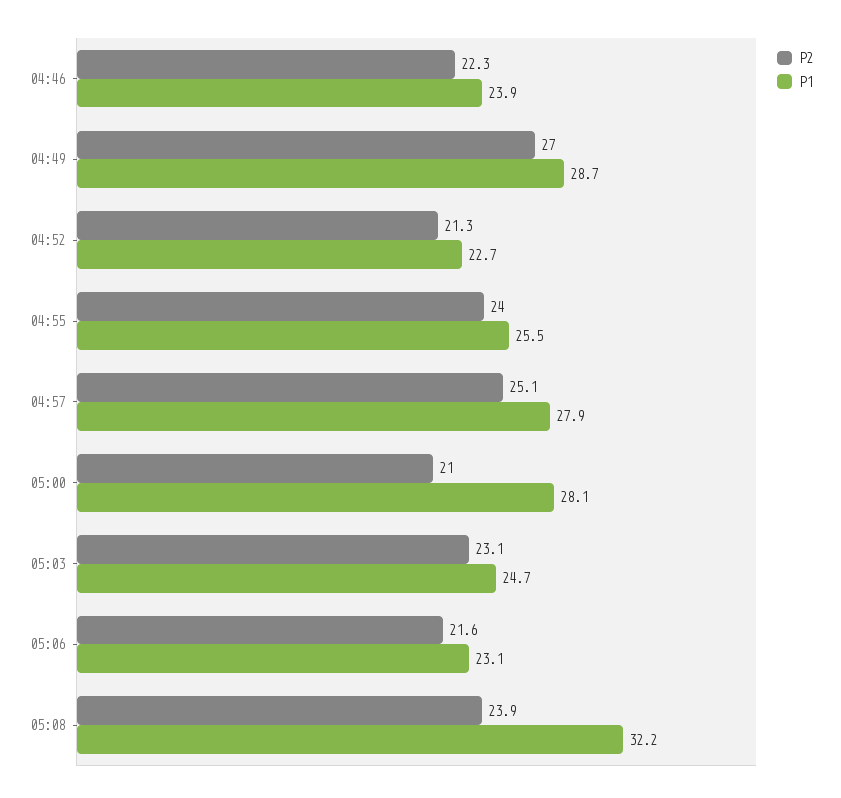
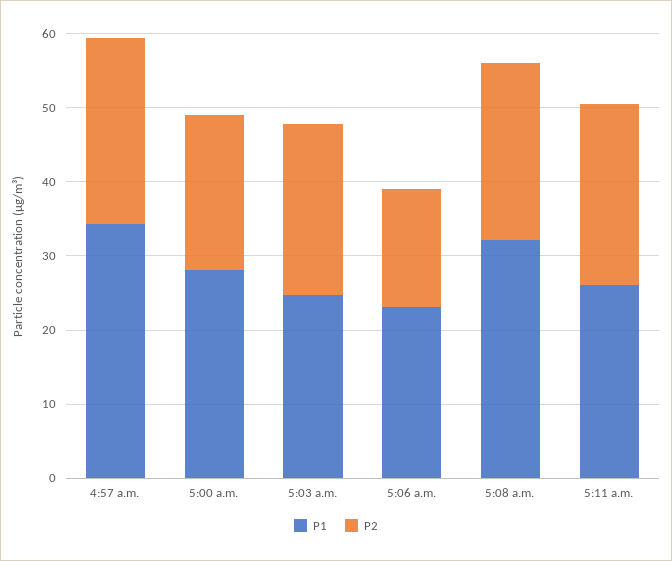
P2, 04:46: 22.3 -> none
P1, 04:46: 23.9 -> none
P2, 04:49: 27 -> none
P1, 04:49: 28.7 -> none
P2, 04:52: 21.3 -> none
P1, 04:52: 22.7 -> none
P2, 04:55: 24 -> none
P1, 04:55: 25.5 -> none
P1, 04:57: 27.9 -> 34
P2, 05:06: 21.6 -> 16
P1, 5:11 a.m.: none -> 26
P2, 5:11 a.m.: none -> 24

